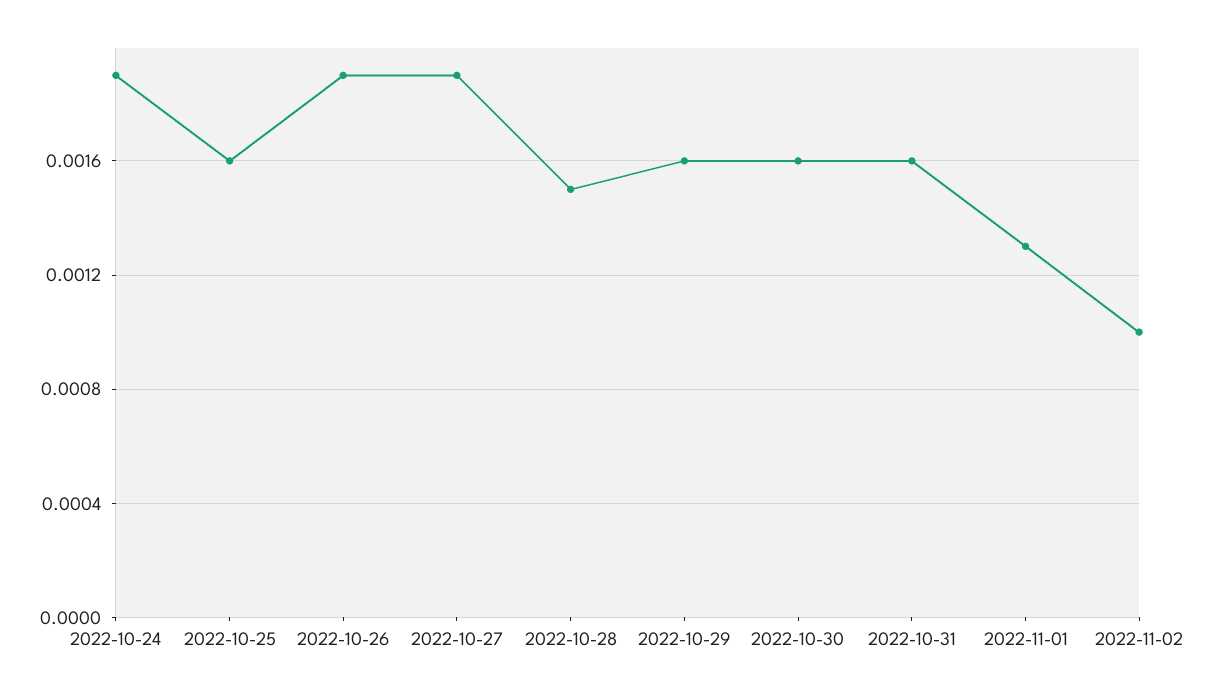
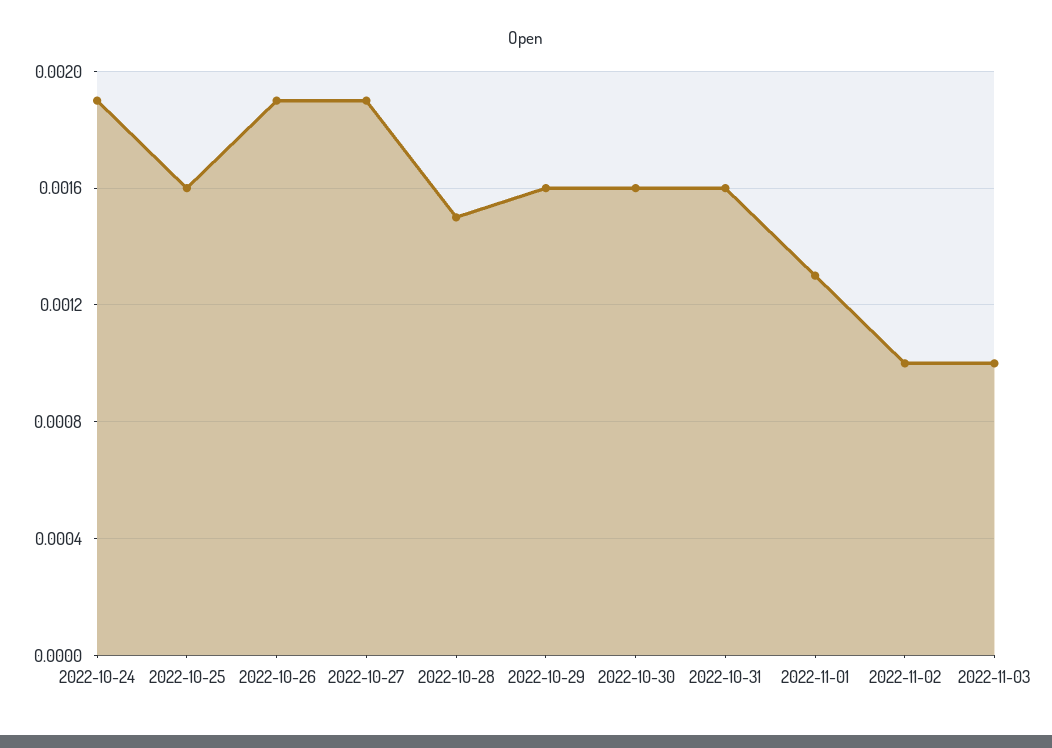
2022-11-03: none -> 0.001

